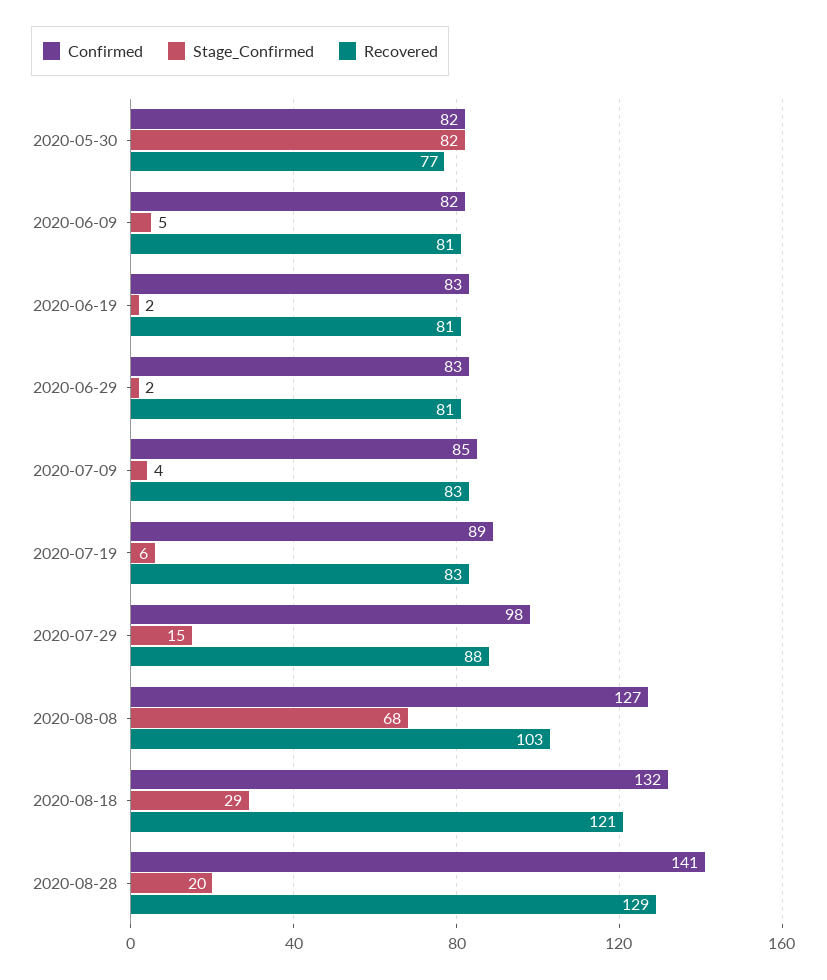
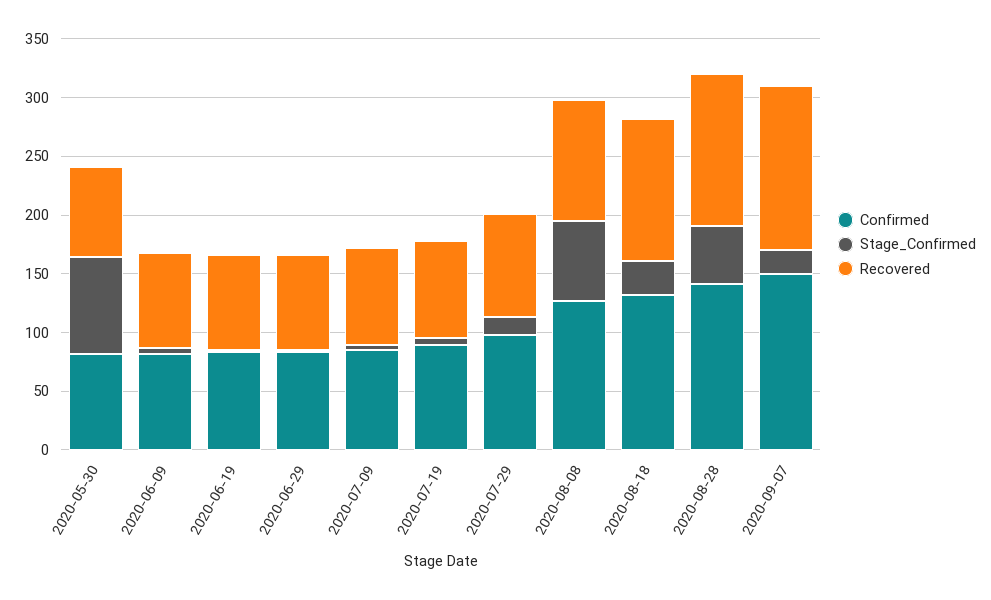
Stage_Confirmed, 2020-08-28: 20 -> 50
Confirmed, 2020-09-07: none -> 150
Stage_Confirmed, 2020-09-07: none -> 20
Recovered, 2020-09-07: none -> 140

